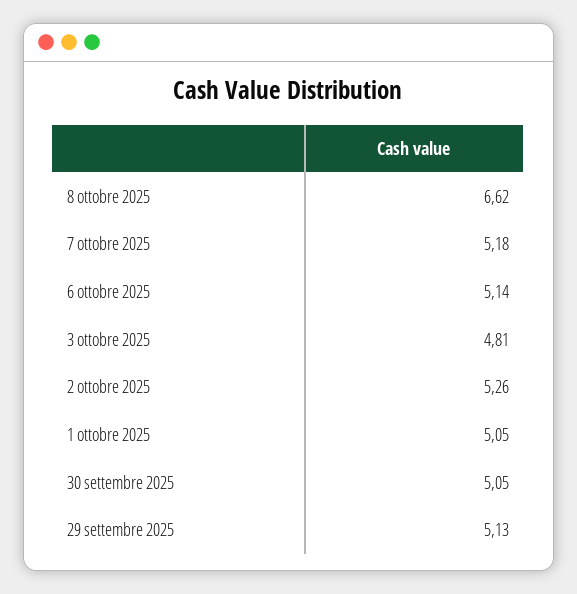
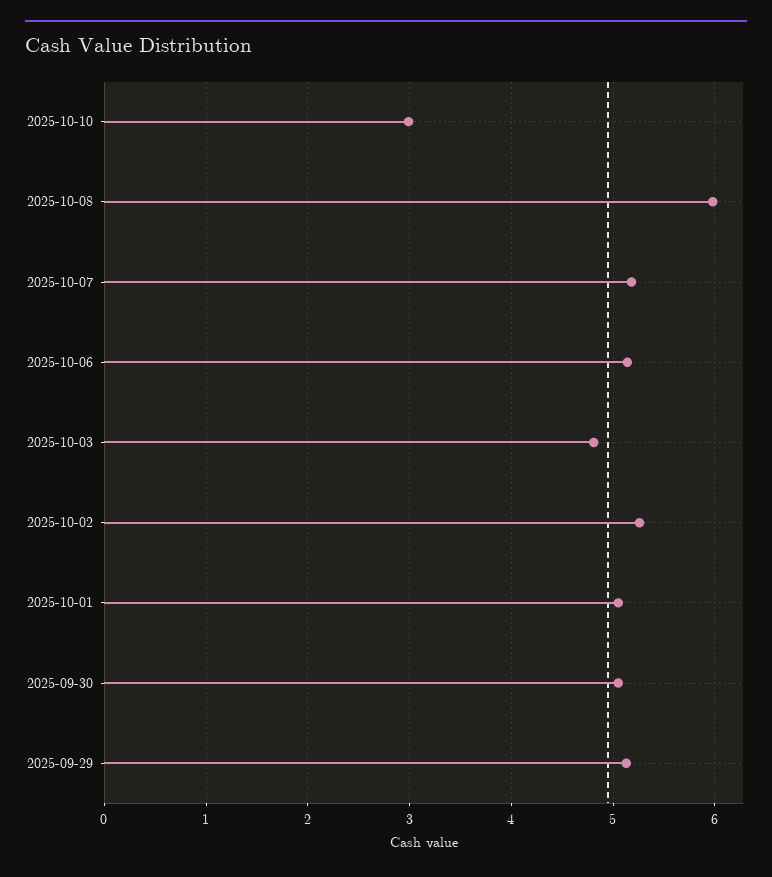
8 ottobre 2025: 6.62 -> 6
2025-10-10: none -> 3

